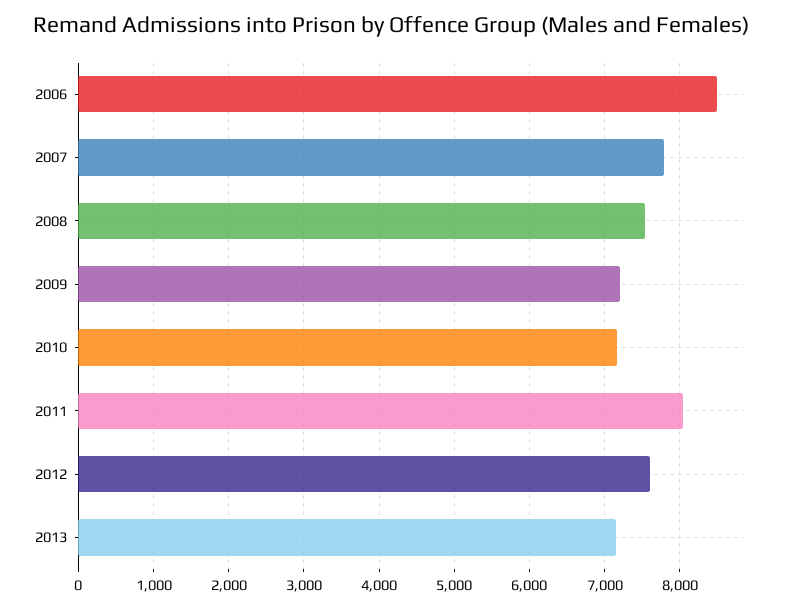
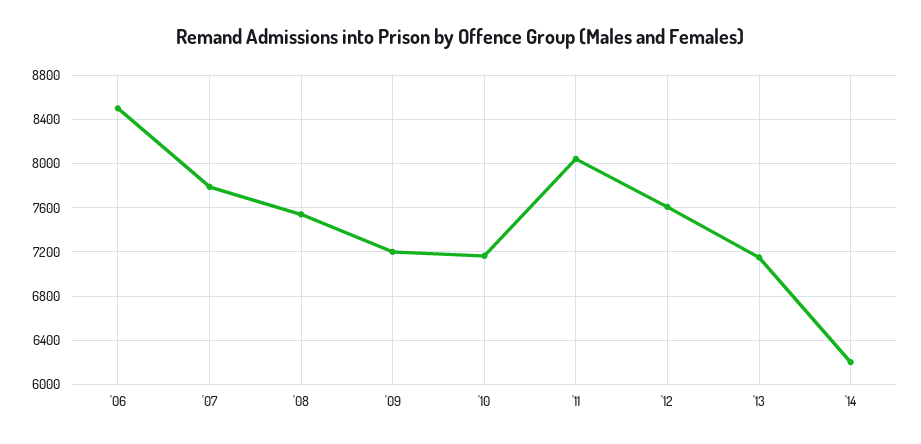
'14: none -> 6200

